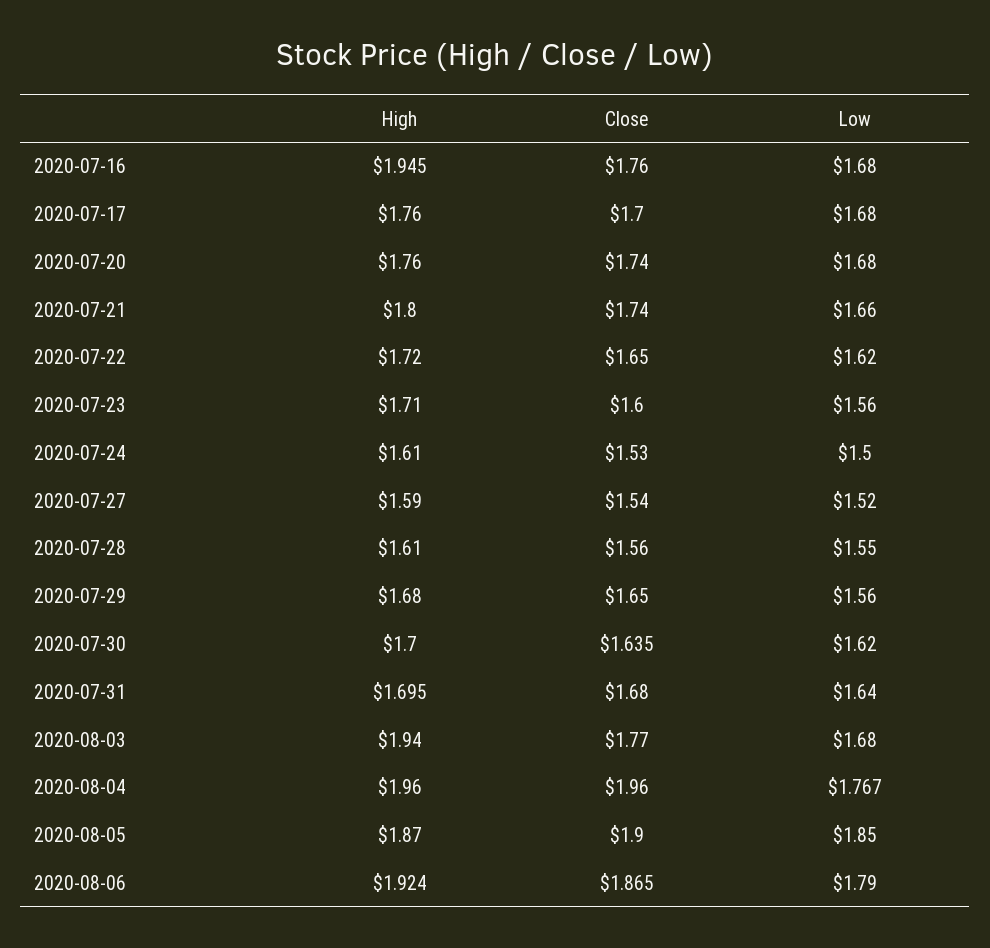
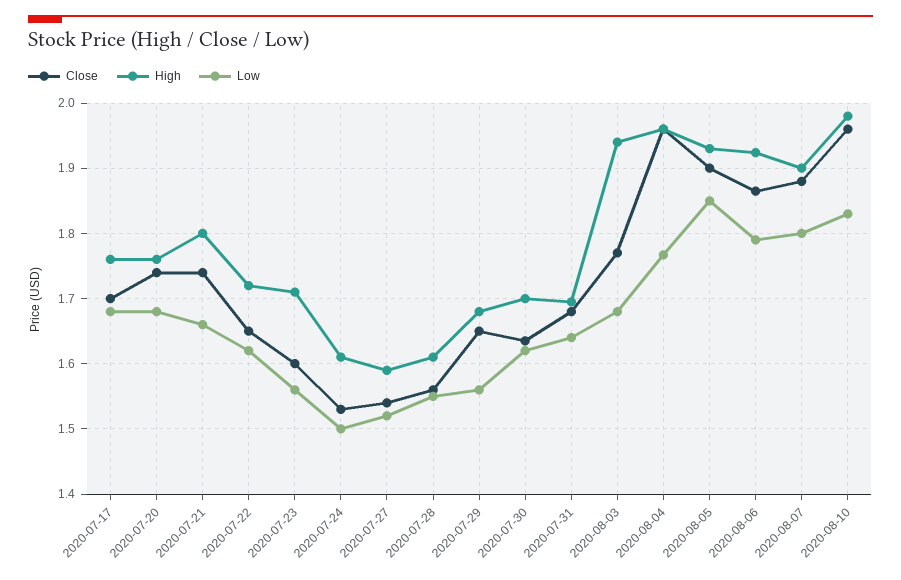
High, 2020-07-16: 1.945 -> none
Close, 2020-07-16: 1.76 -> none
Low, 2020-07-16: 1.68 -> none
High, 2020-08-05: 1.87 -> 1.93
Close, 2020-08-07: none -> 1.88
High, 2020-08-07: none -> 1.9
Low, 2020-08-07: none -> 1.8
Close, 2020-08-10: none -> 1.96
High, 2020-08-10: none -> 1.98
Low, 2020-08-10: none -> 1.83

